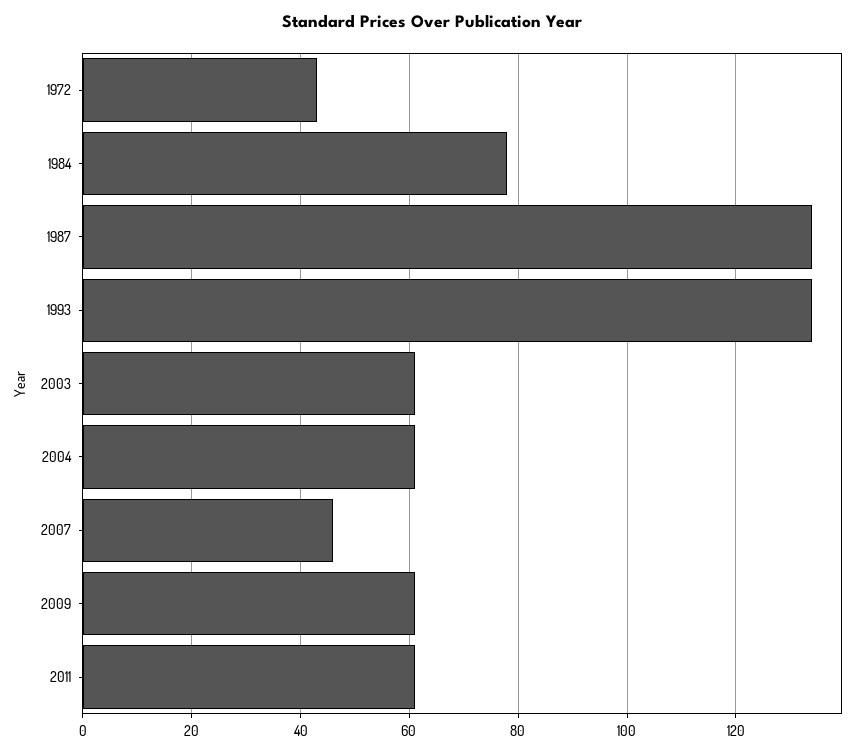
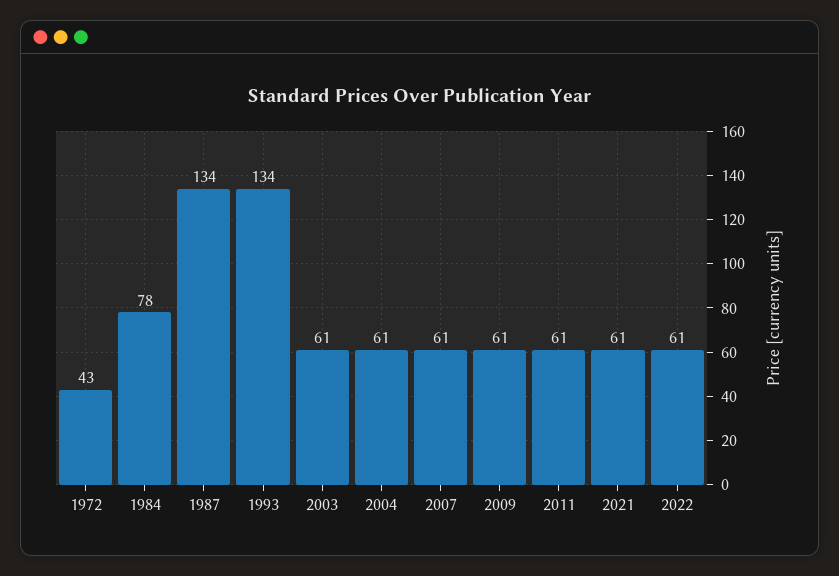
2007: 45 -> 61
2021: none -> 61
2022: none -> 61

